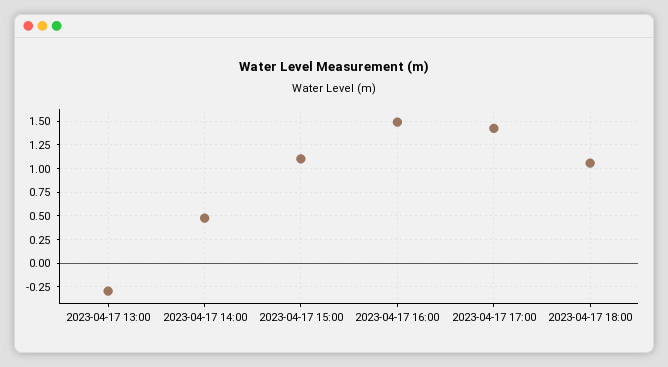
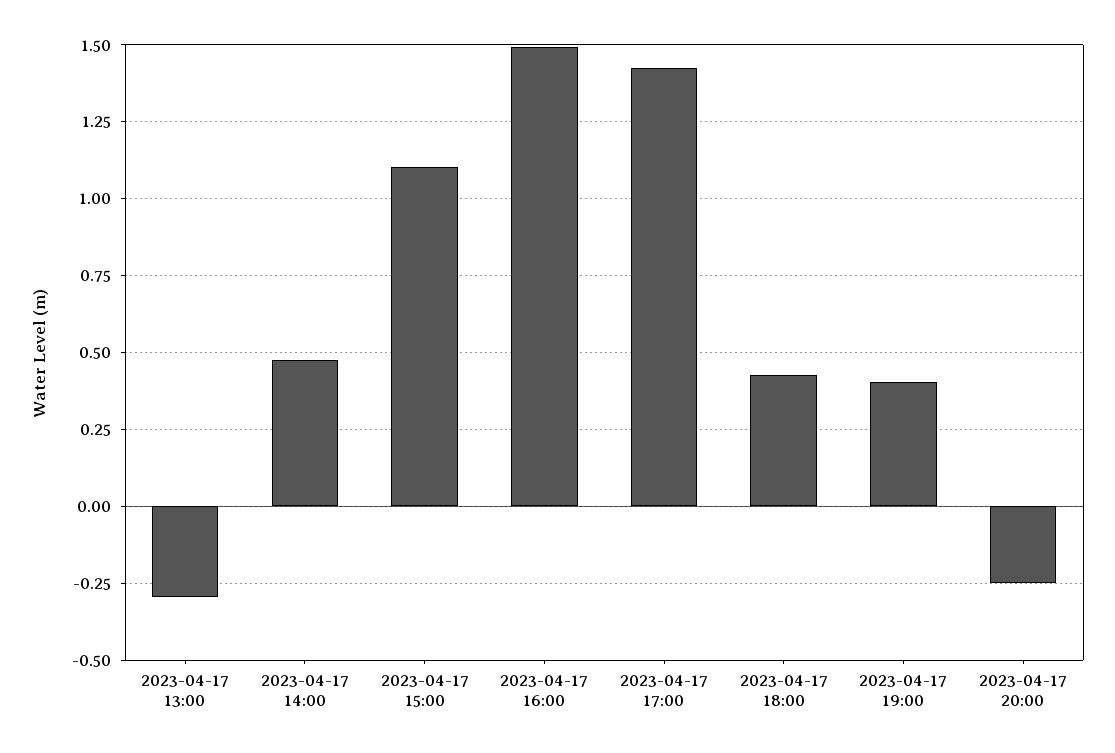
2023-04-17 18:00: 1 -> 0.425
2023-04-17 19:00: none -> 0.4
2023-04-17 20:00: none -> -0.25

